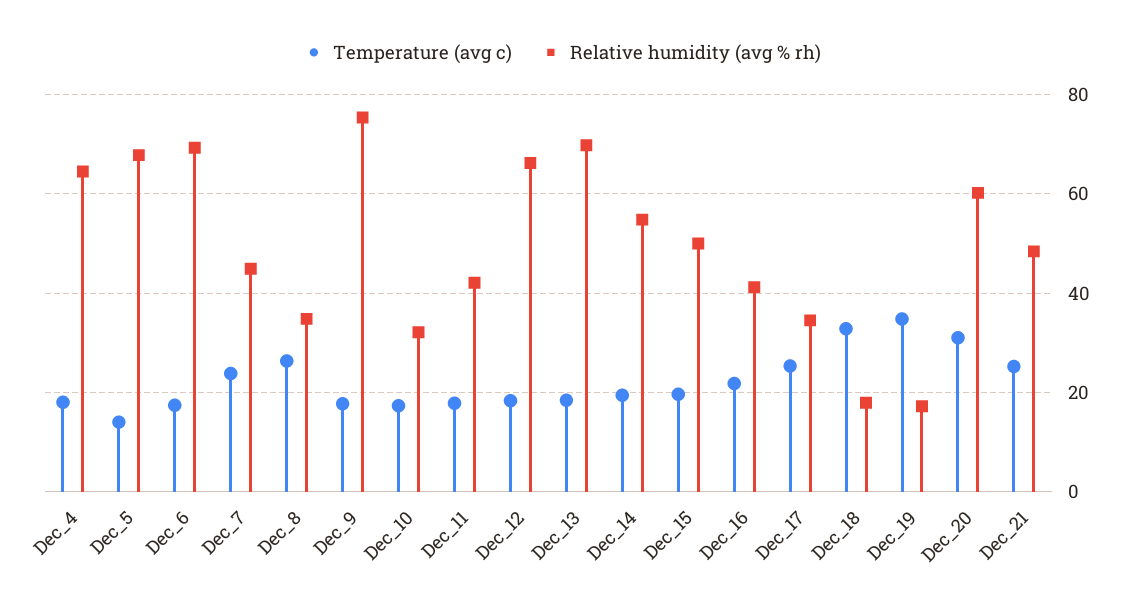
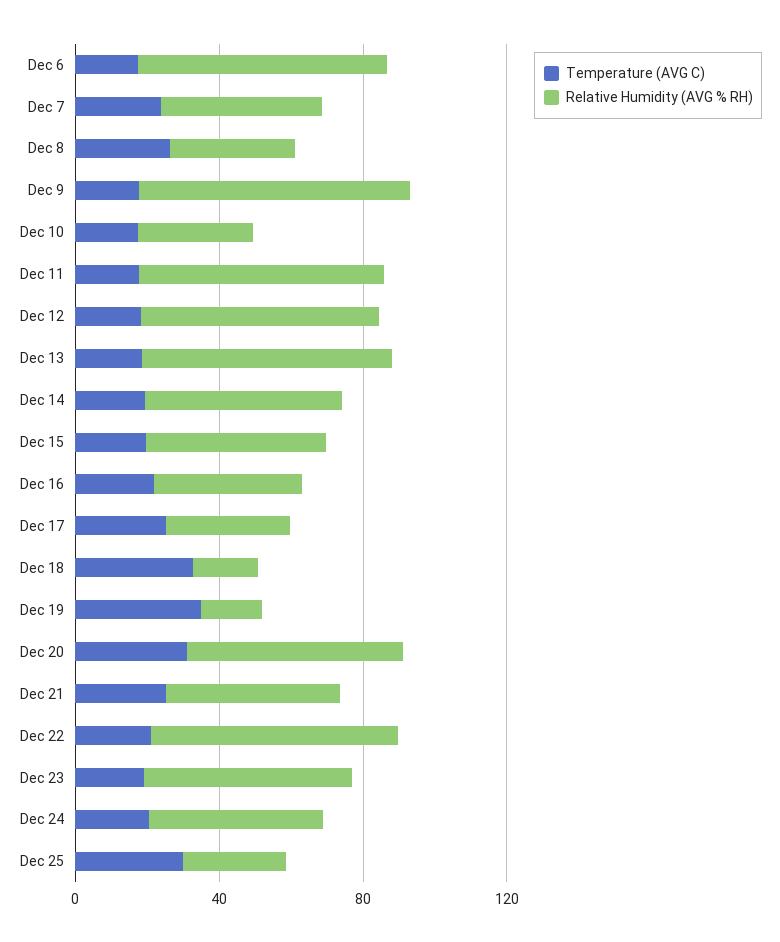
Temperature (avg c), Dec_4: 18 -> none
Relative humidity (avg % rh), Dec_4: 64 -> none
Temperature (avg c), Dec_5: 14 -> none
Relative humidity (avg % rh), Dec_5: 68 -> none
Relative humidity (avg % rh), Dec_11: 42 -> 70
Temperature (avg c), Dec 22: none -> 20
Relative humidity (avg % rh), Dec 22: none -> 70
Temperature (avg c), Dec 23: none -> 20
Relative humidity (avg % rh), Dec 23: none -> 60
Temperature (avg c), Dec 24: none -> 20
Relative humidity (avg % rh), Dec 24: none -> 50
Temperature (avg c), Dec 25: none -> 30
Relative humidity (avg % rh), Dec 25: none -> 30

